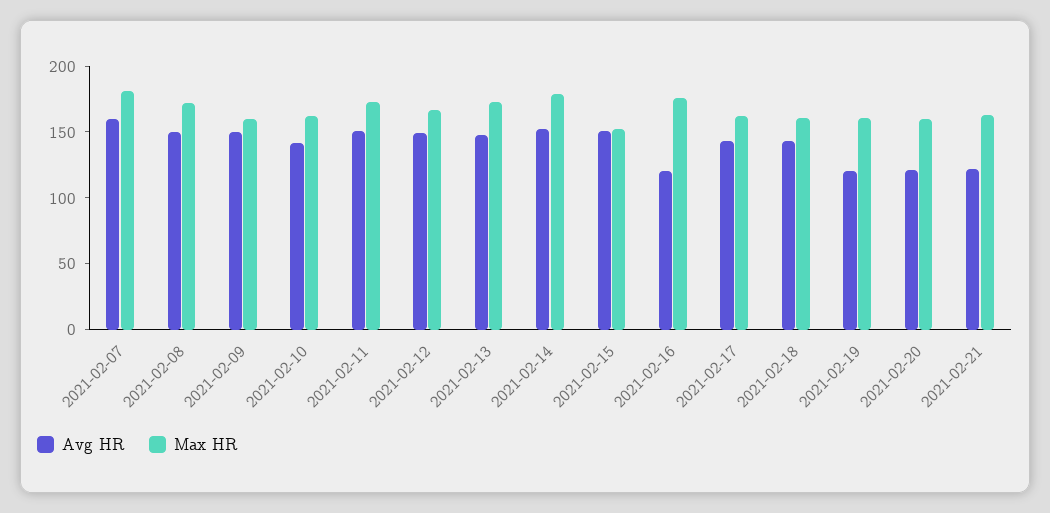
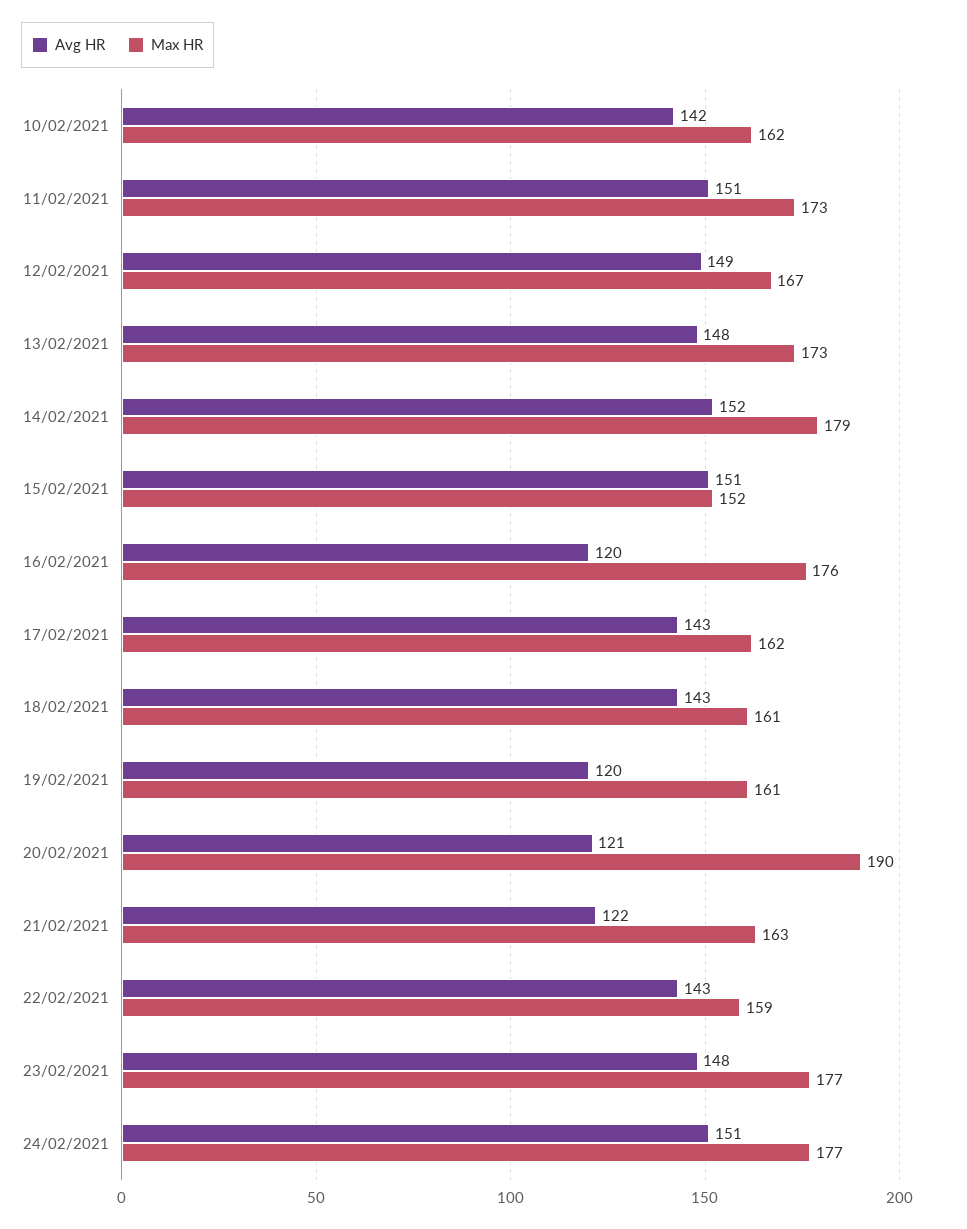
Avg HR, 2021-02-07: 160 -> none
Max HR, 2021-02-07: 180 -> none
Avg HR, 2021-02-08: 150 -> none
Max HR, 2021-02-08: 170 -> none
Avg HR, 2021-02-09: 150 -> none
Max HR, 2021-02-09: 160 -> none
Max HR, 2021-02-20: 160 -> 190
Avg HR, 22/02/2021: none -> 143
Max HR, 22/02/2021: none -> 159
Avg HR, 23/02/2021: none -> 148
Max HR, 23/02/2021: none -> 177
Avg HR, 24/02/2021: none -> 151
Max HR, 24/02/2021: none -> 177

